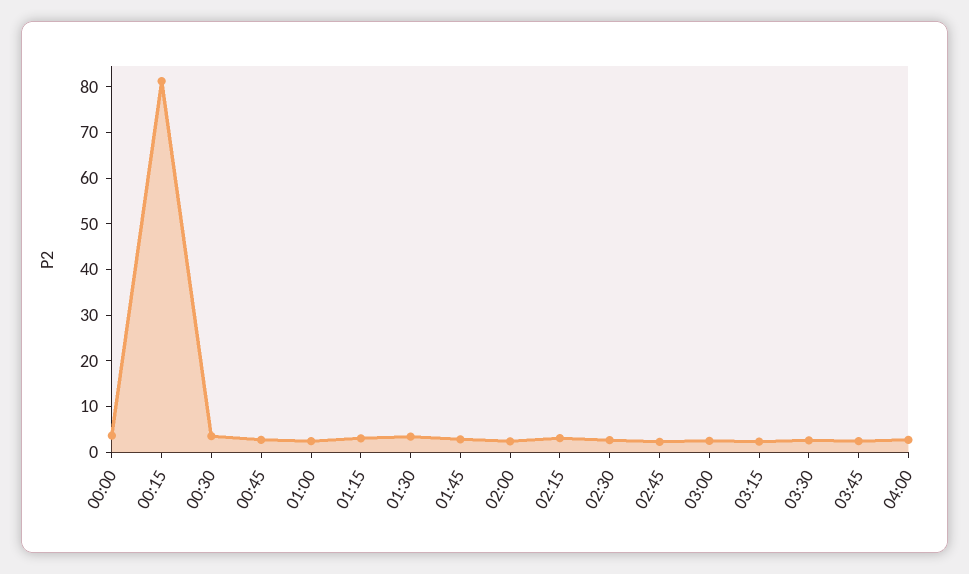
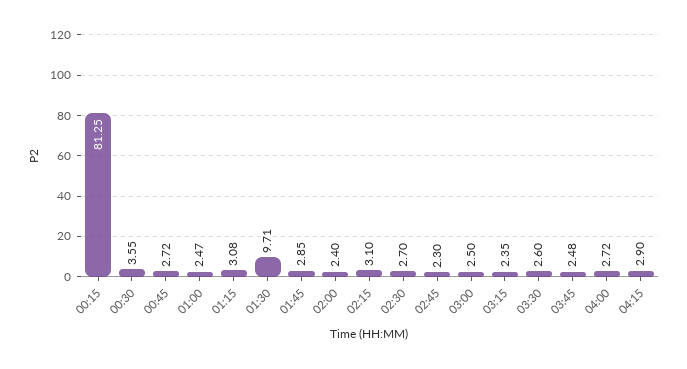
00:00: 4 -> none
01:30: 4 -> 9.71
04:15: none -> 2.9

